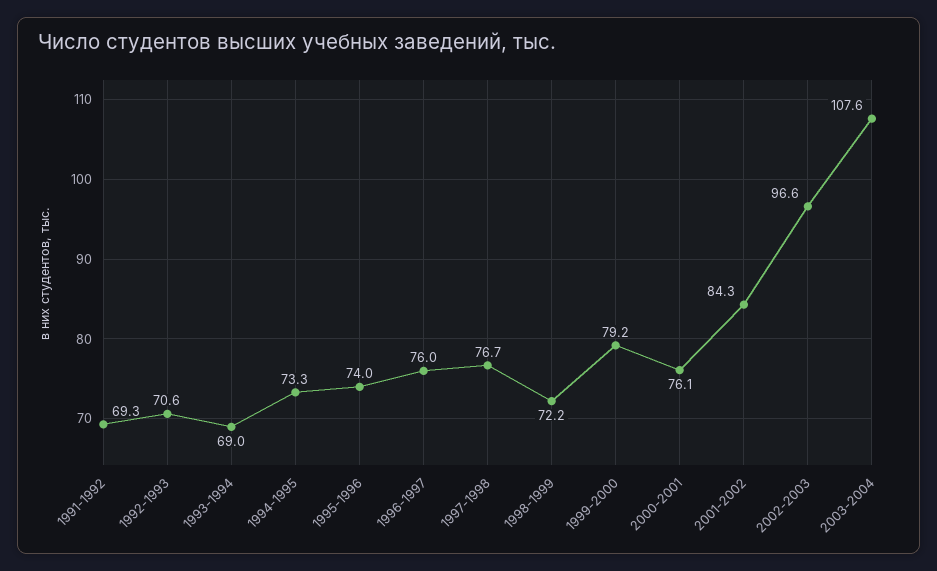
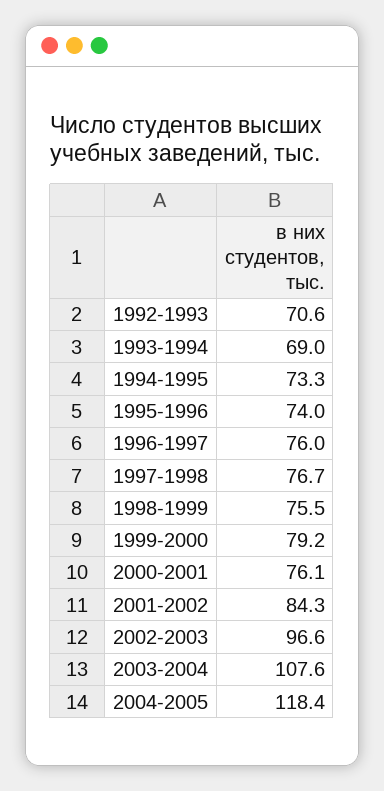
1991-1992: 69.3 -> none
1998-1999: 72.2 -> 75.5
2004-2005: none -> 118.4

